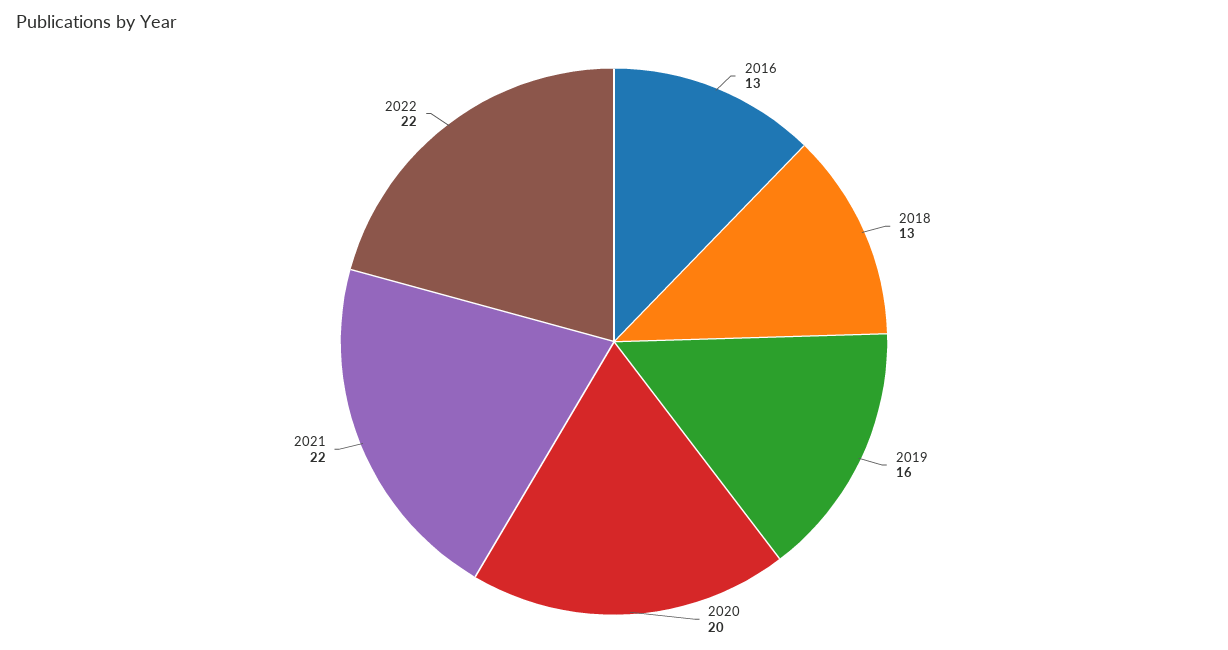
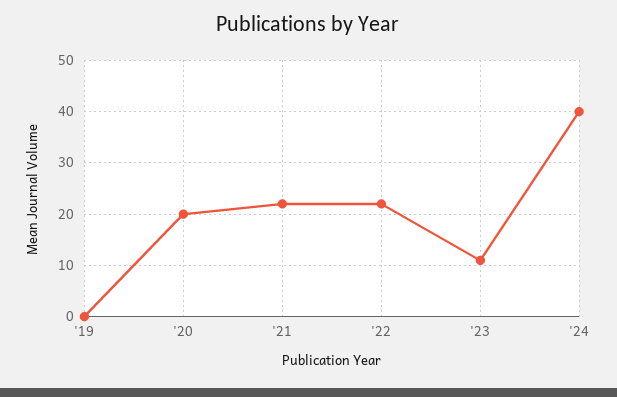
2016: 13 -> none
2018: 13 -> none
2019: 16 -> 0
'23: none -> 10
'24: none -> 40

